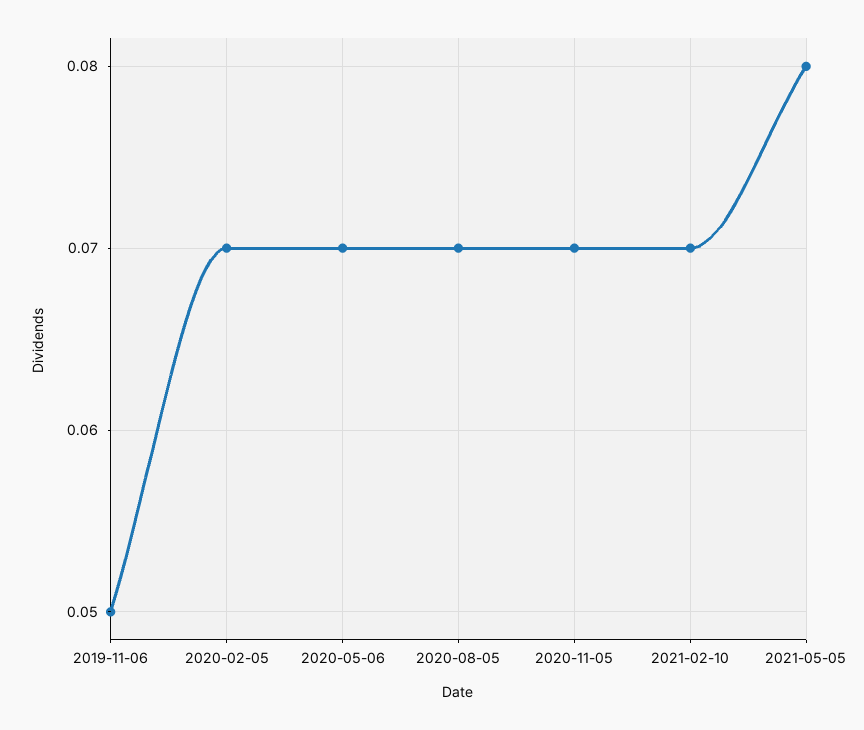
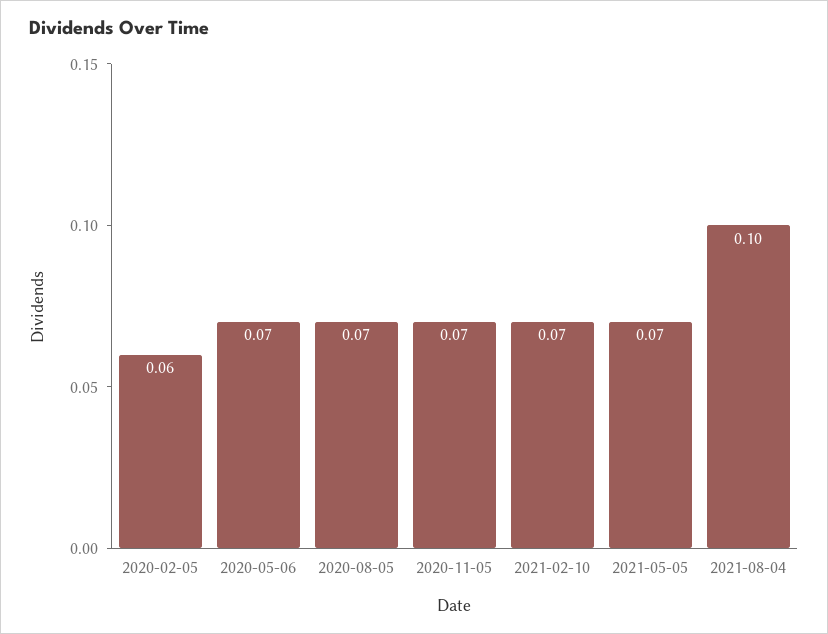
2019-11-06: 0.05 -> none
2020-02-05: 0.07 -> 0.06
2021-05-05: 0.08 -> 0.07
2021-08-04: none -> 0.1

